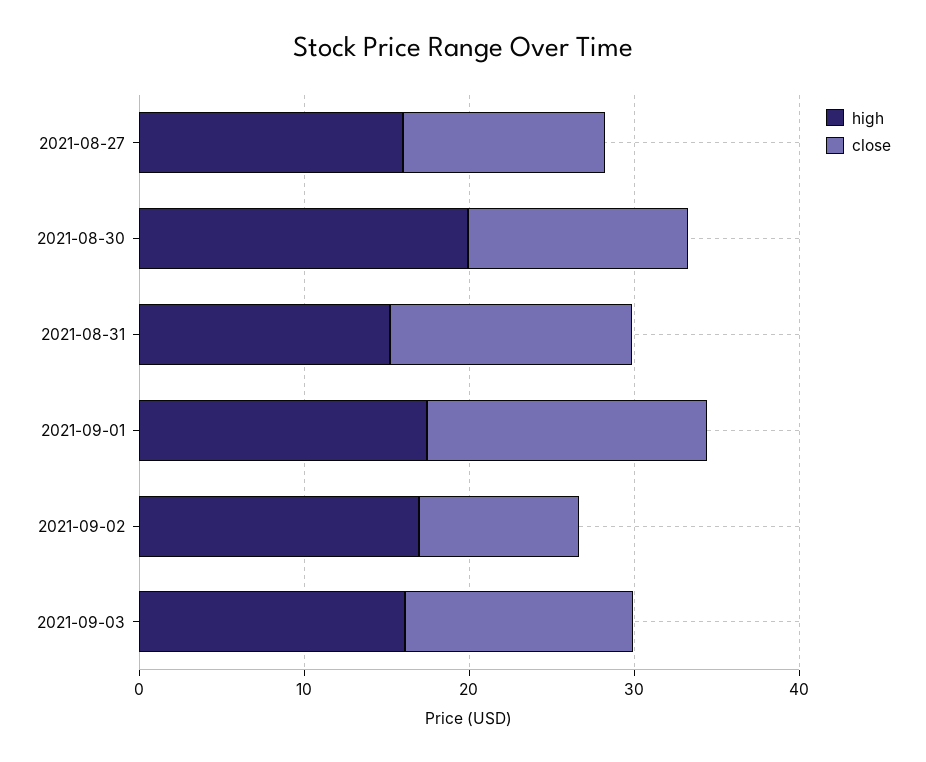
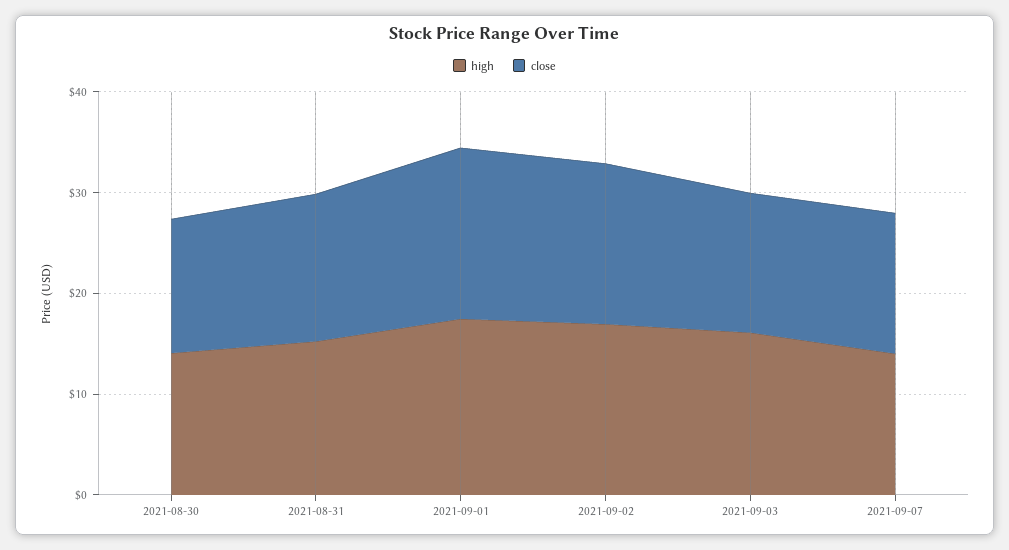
high, 2021-08-27: 16 -> none
close, 2021-08-27: 12 -> none
high, 2021-08-30: 20 -> 14
close, 2021-09-02: 10 -> 16
high, 2021-09-07: none -> 14
close, 2021-09-07: none -> 14

